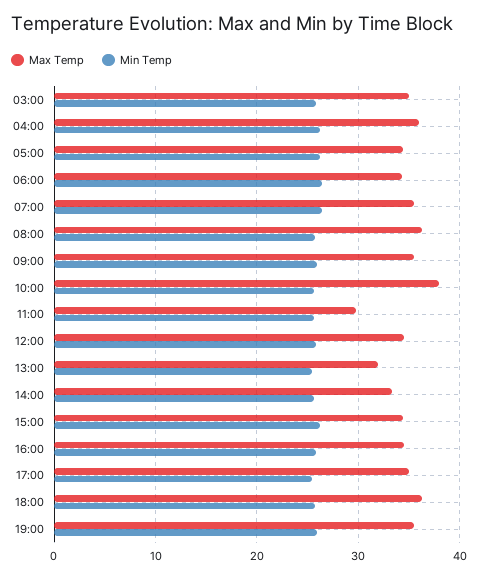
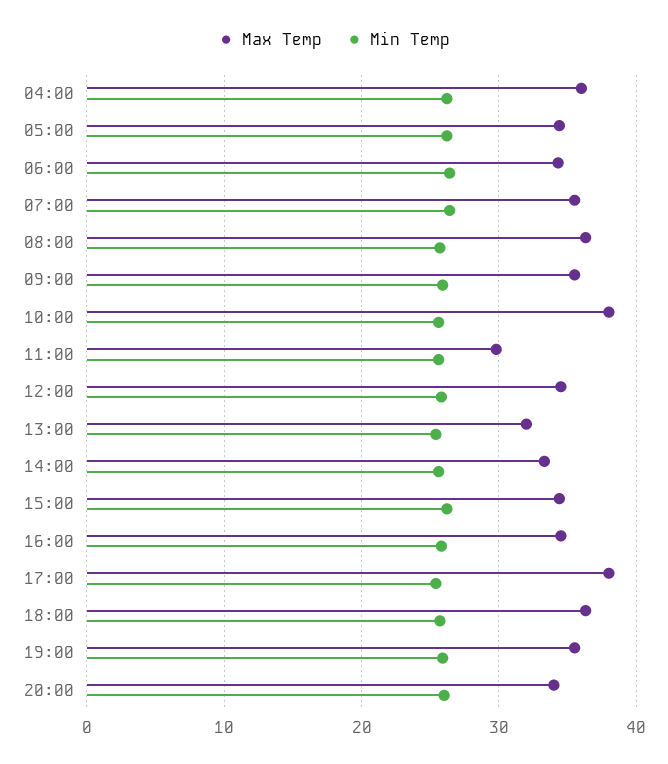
Max Temp, 03:00: 35 -> none
Min Temp, 03:00: 26 -> none
Max Temp, 17:00: 35 -> 38
Max Temp, 20:00: none -> 34
Min Temp, 20:00: none -> 26

